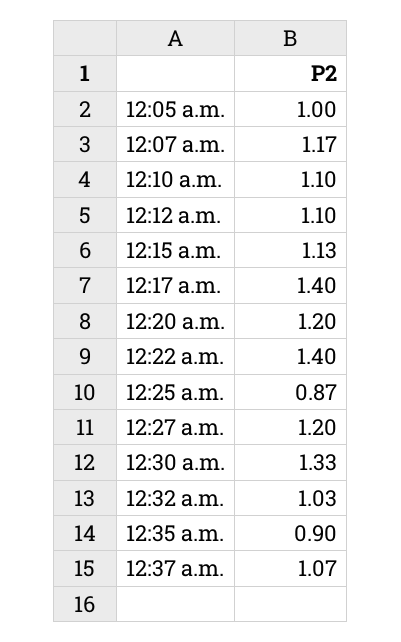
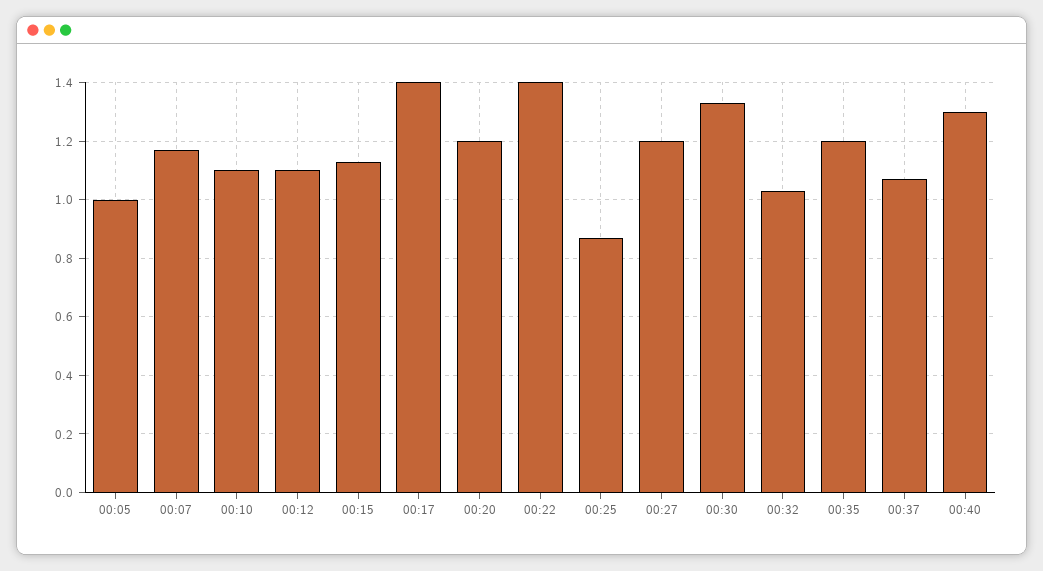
12:35 a.m.: 0.9 -> 1.2
00:40: none -> 1.3

